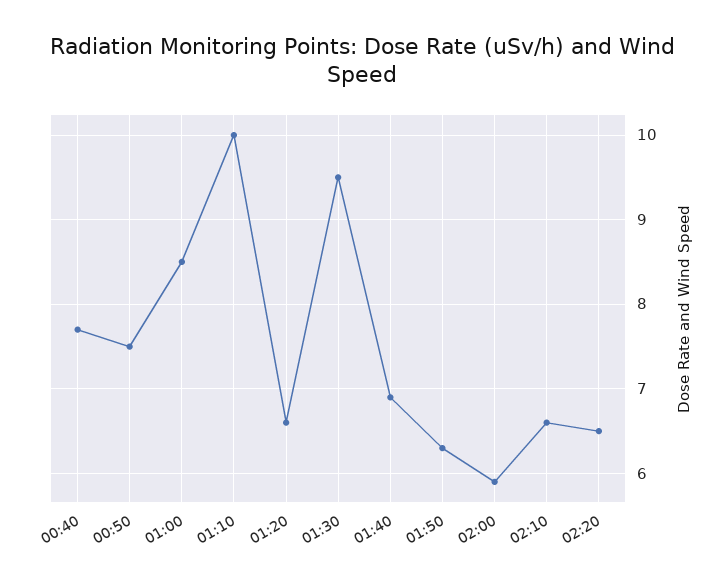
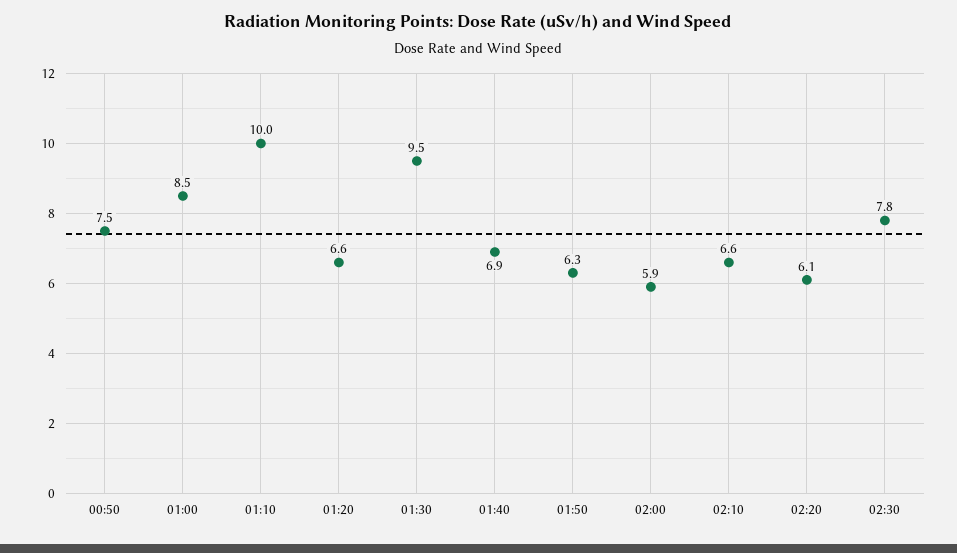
00:40: 7.7 -> none
02:20: 6.5 -> 6.1
02:30: none -> 7.8

